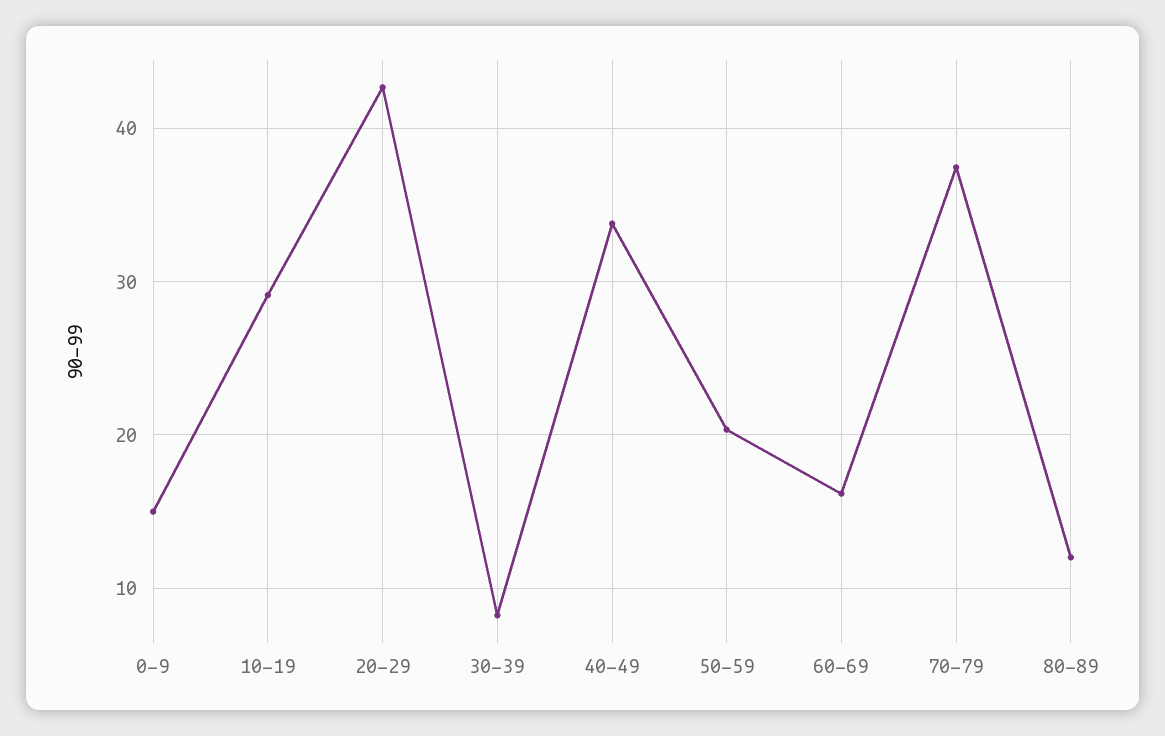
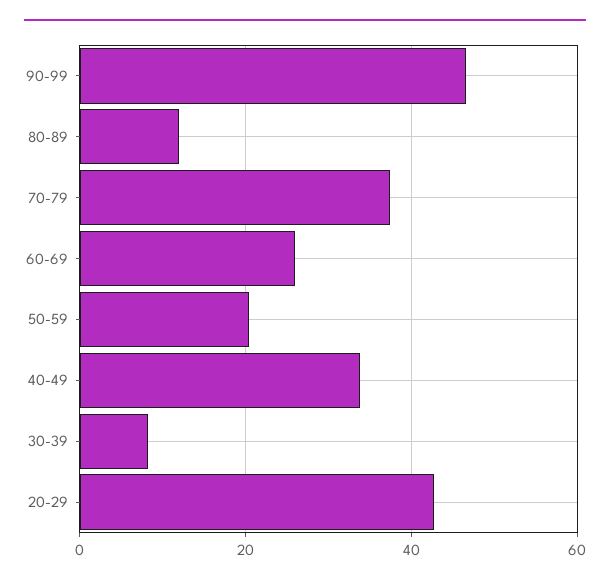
0-9: 15 -> none
10-19: 29 -> none
60-69: 16 -> 26
90-99: none -> 46

